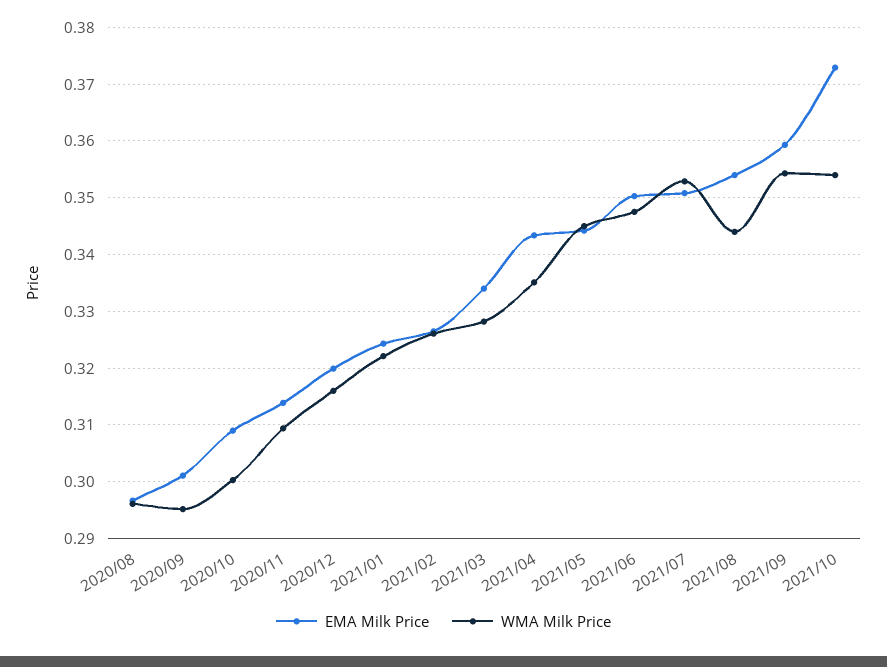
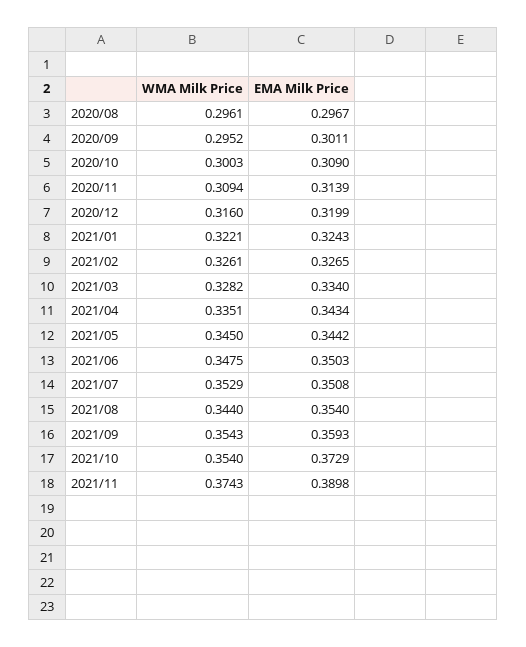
WMA Milk Price, 2021/11: none -> 0.3743
EMA Milk Price, 2021/11: none -> 0.3898

